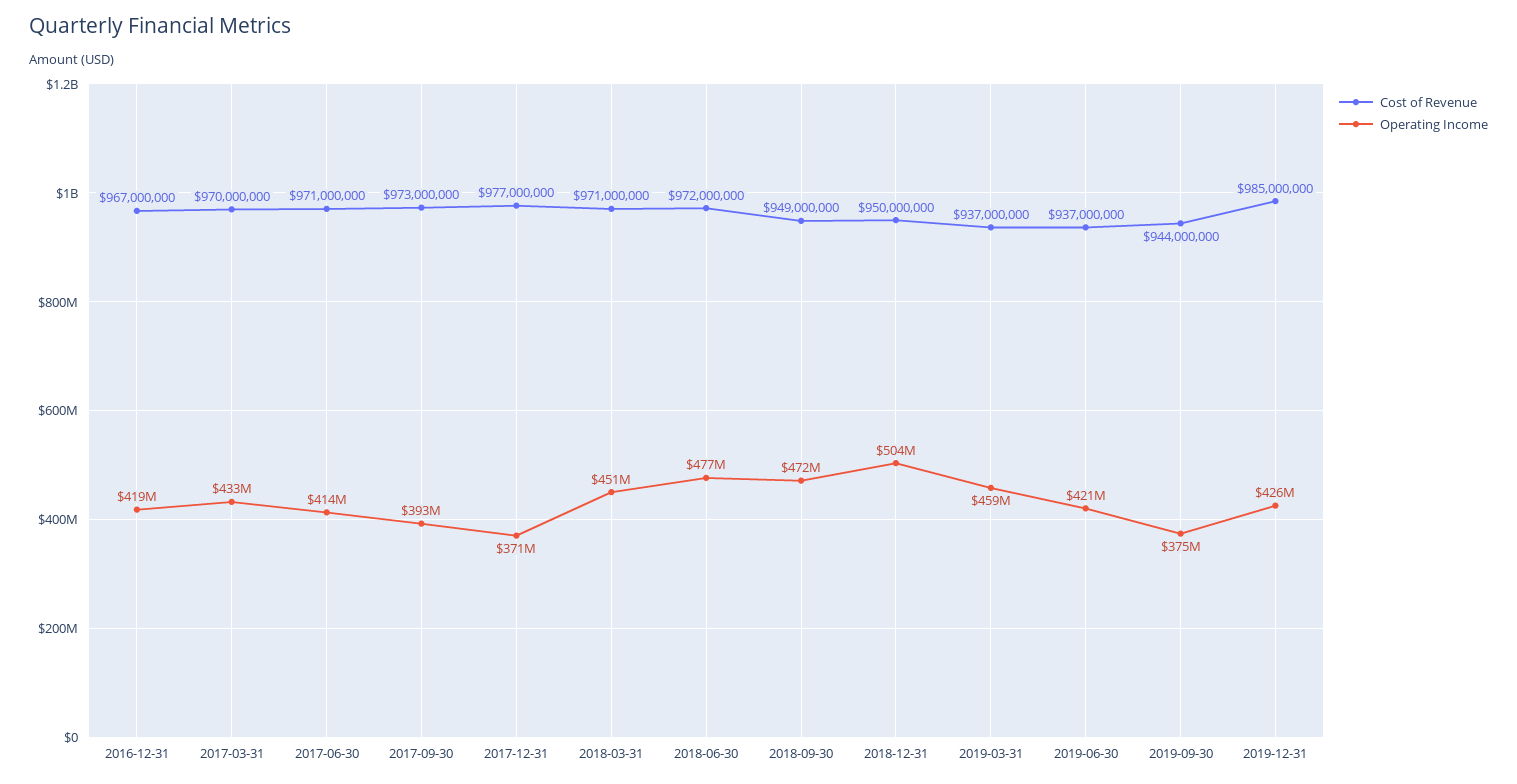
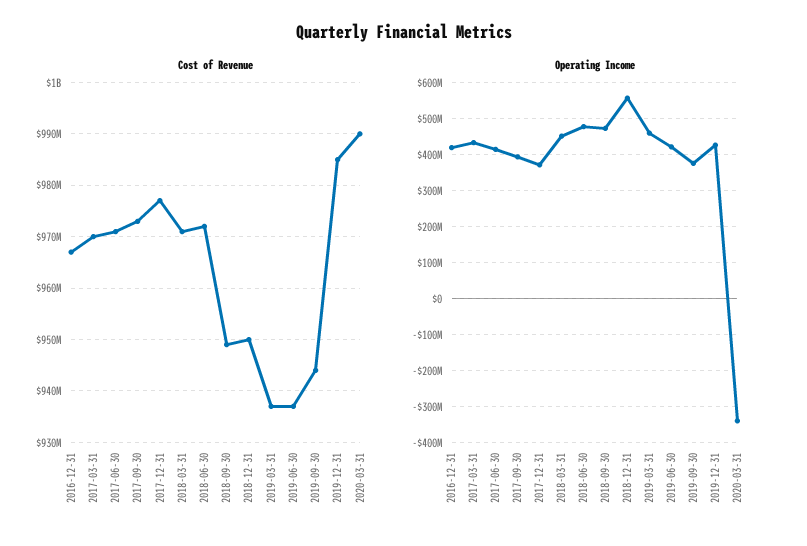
Operating Income, 2018-12-31: 504000000 -> 560000000
Cost of Revenue, 2020-03-31: none -> 990000000
Operating Income, 2020-03-31: none -> -340000000

